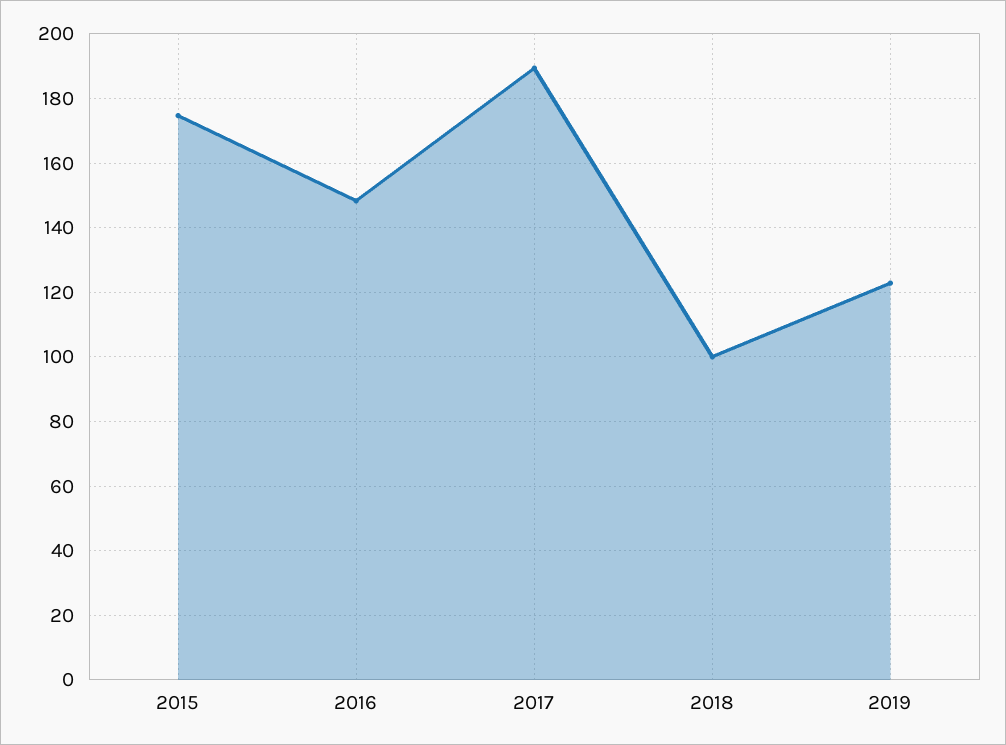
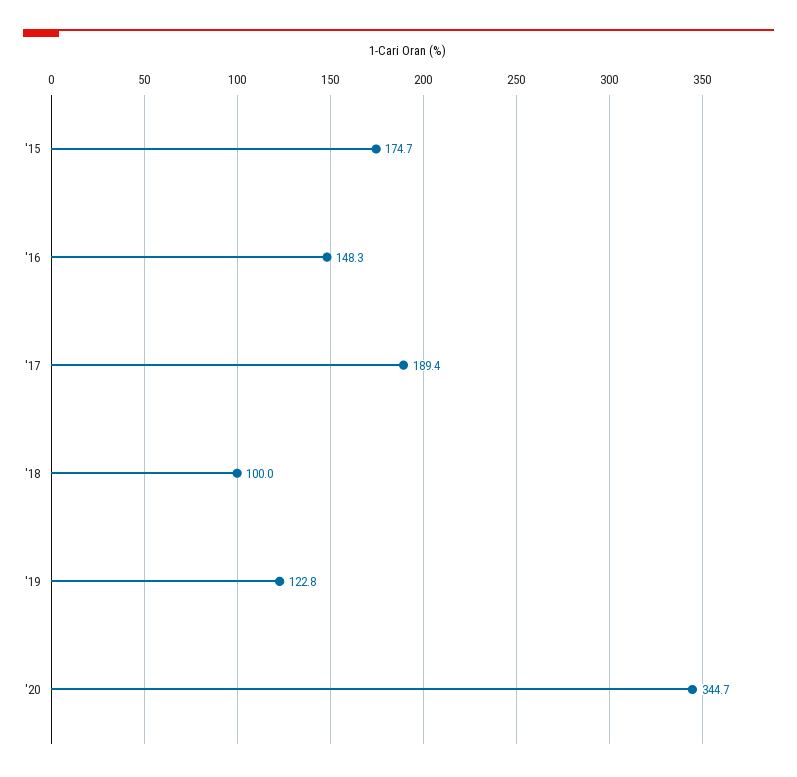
'20: none -> 344.7

